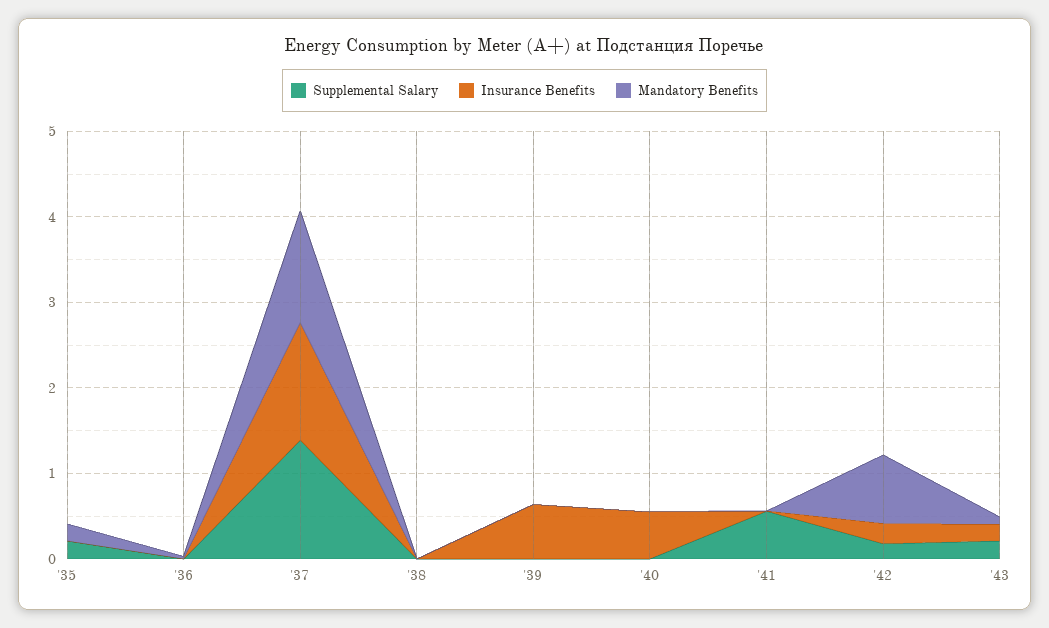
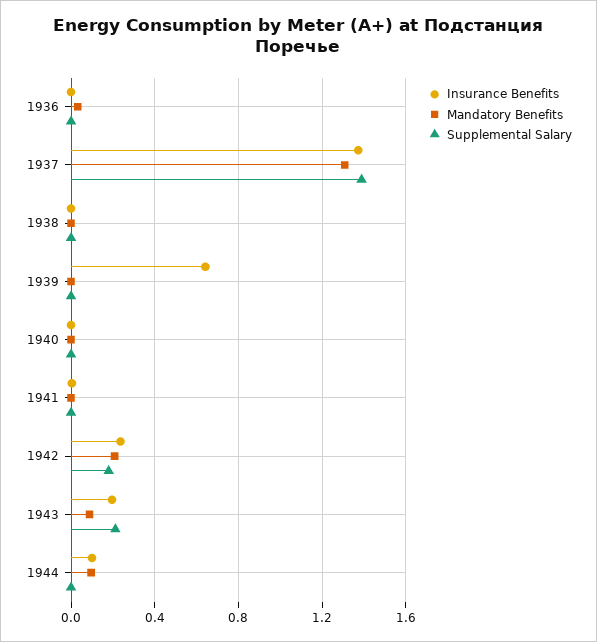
Supplemental Salary, '35: 0.2 -> none
Insurance Benefits, '35: 0 -> none
Mandatory Benefits, '35: 0.2 -> none
Insurance Benefits, '40: 0.6 -> 0
Supplemental Salary, '41: 0.6 -> 0
Mandatory Benefits, '42: 0.8 -> 0.2
Insurance Benefits, 1944: none -> 0.1
Mandatory Benefits, 1944: none -> 0.1
Supplemental Salary, 1944: none -> 0

